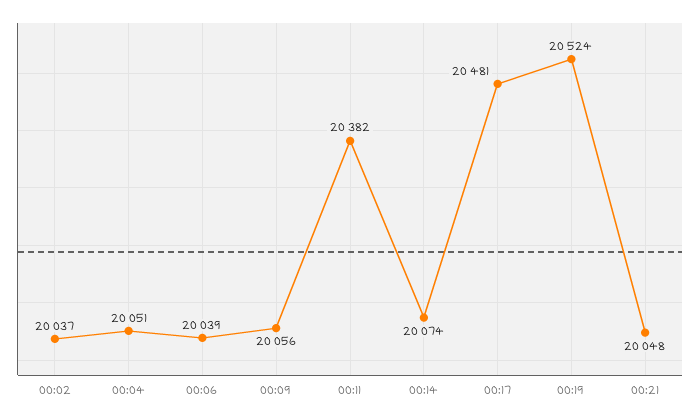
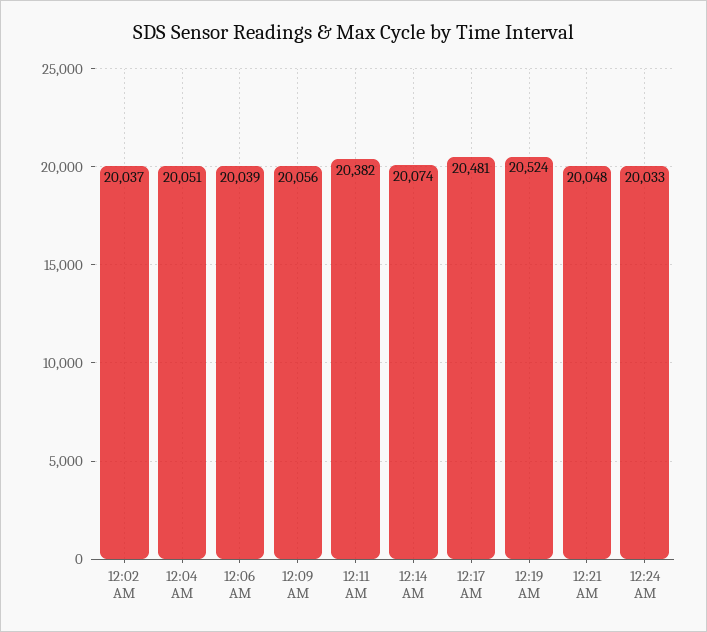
12:24 AM: none -> 20033

